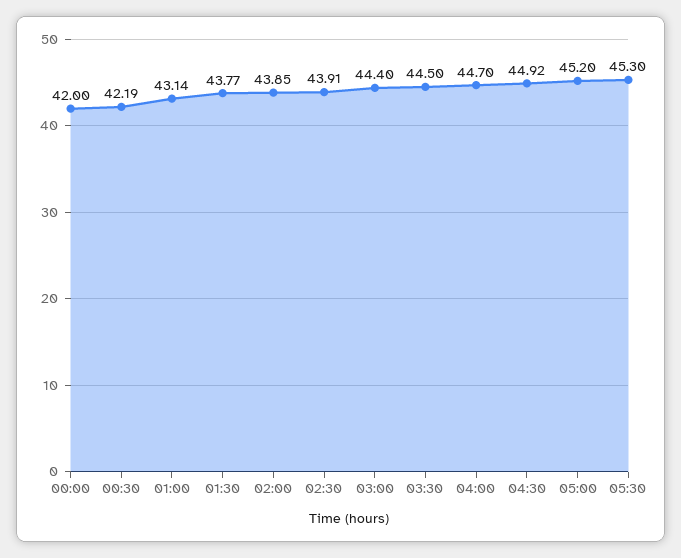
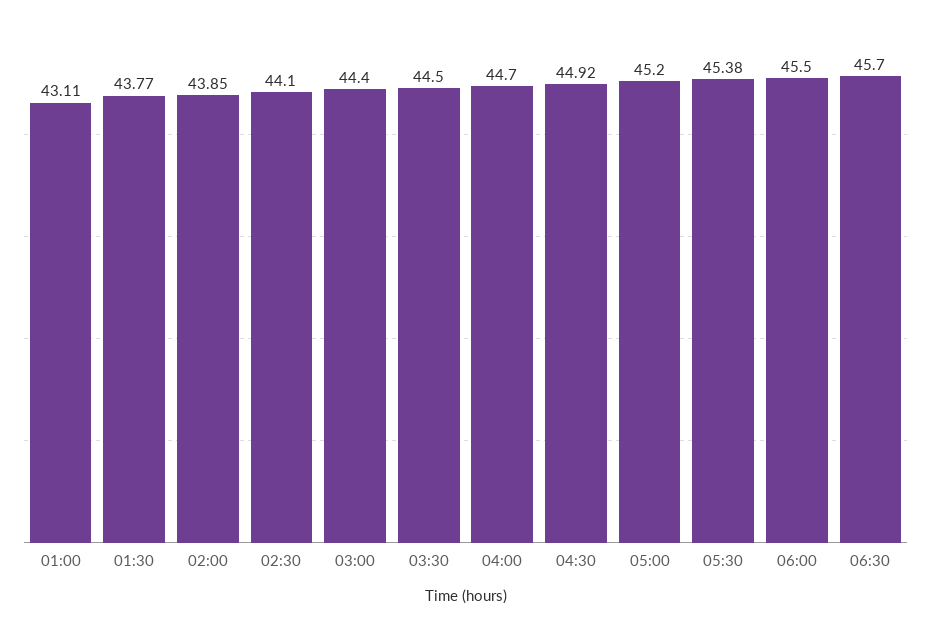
00:00: 42 -> none
00:30: 42.19 -> none
01:00: 43.14 -> 43.11
02:30: 43.91 -> 44.1
05:30: 45.3 -> 45.38
06:00: none -> 45.5
06:30: none -> 45.7

